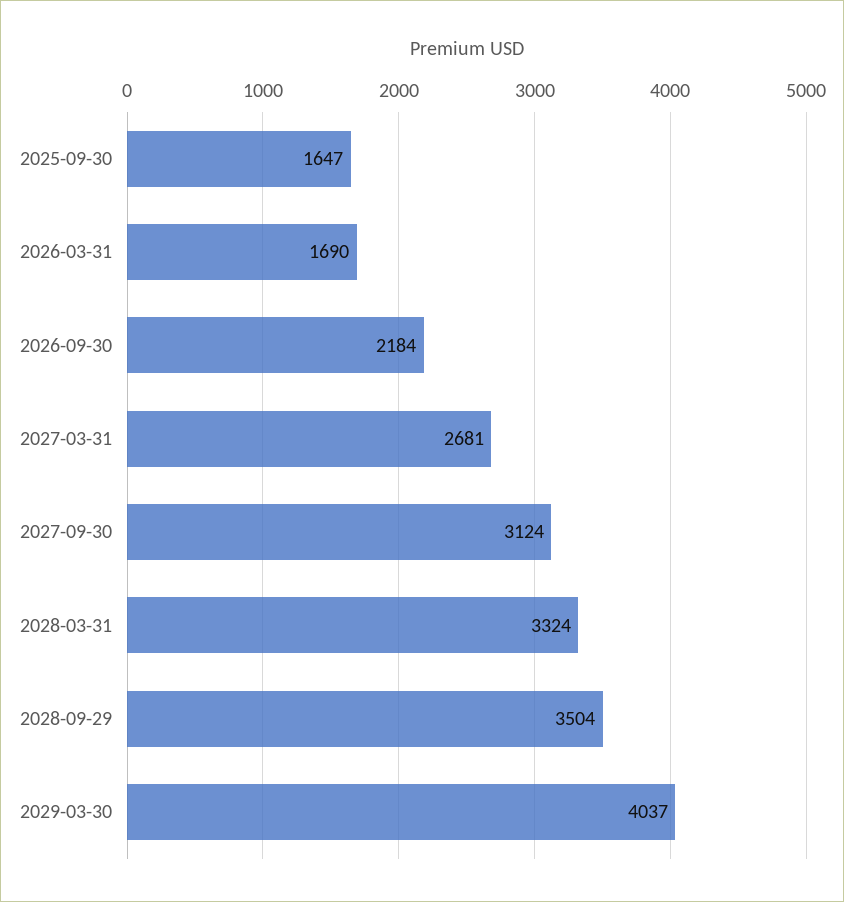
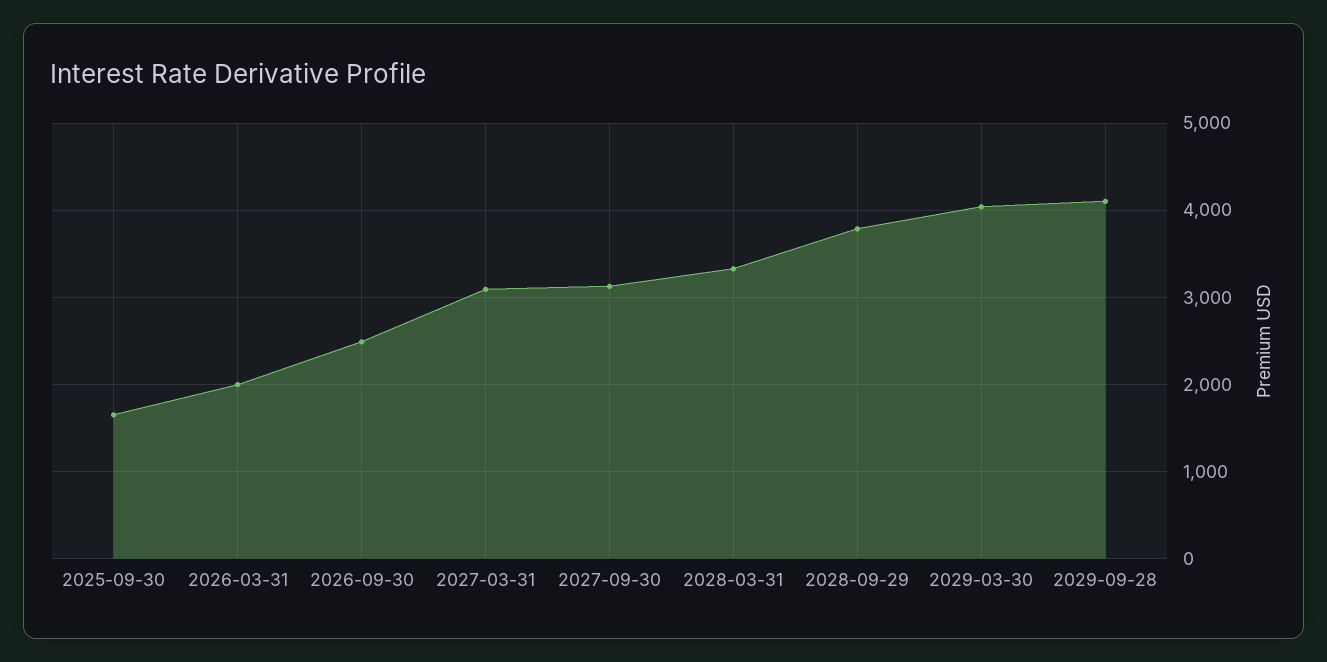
2026-03-31: 1690 -> 2000
2026-09-30: 2184 -> 2500
2027-03-31: 2681 -> 3100
2028-09-29: 3504 -> 3800
2029-09-28: none -> 4100

